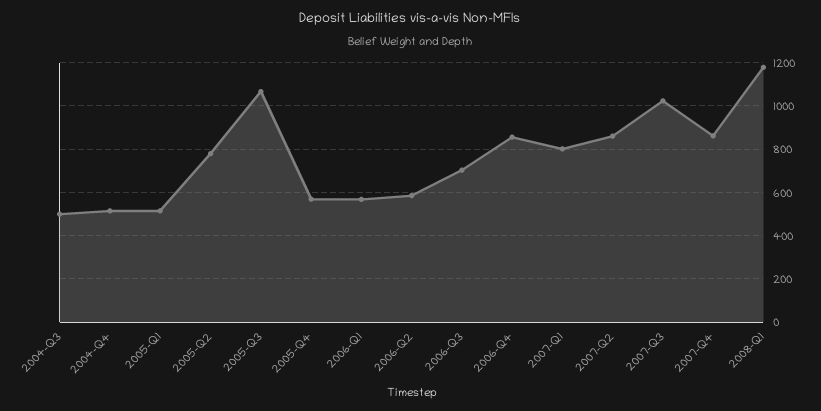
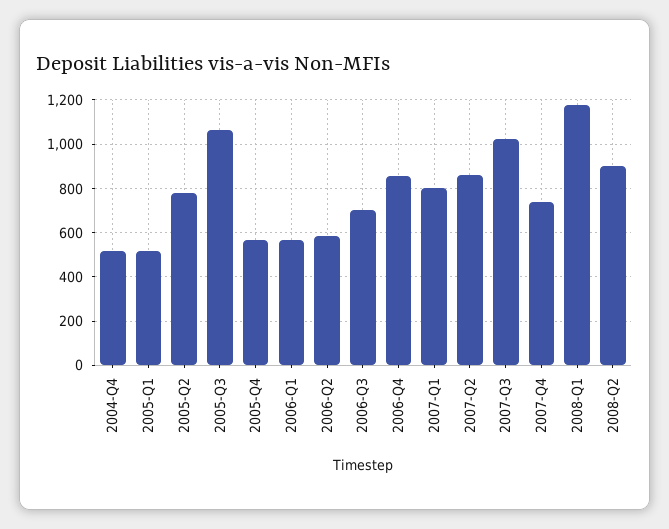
2004-Q3: 500 -> none
2007-Q4: 850 -> 750
2008-Q2: none -> 900

